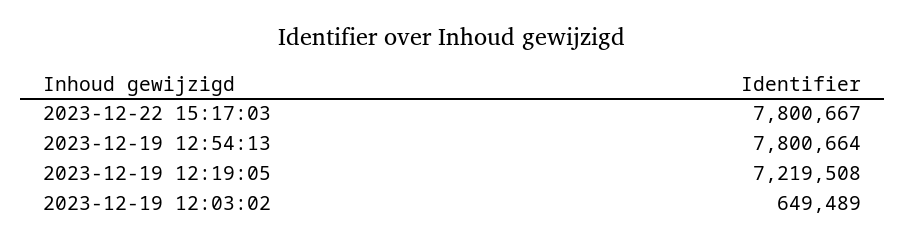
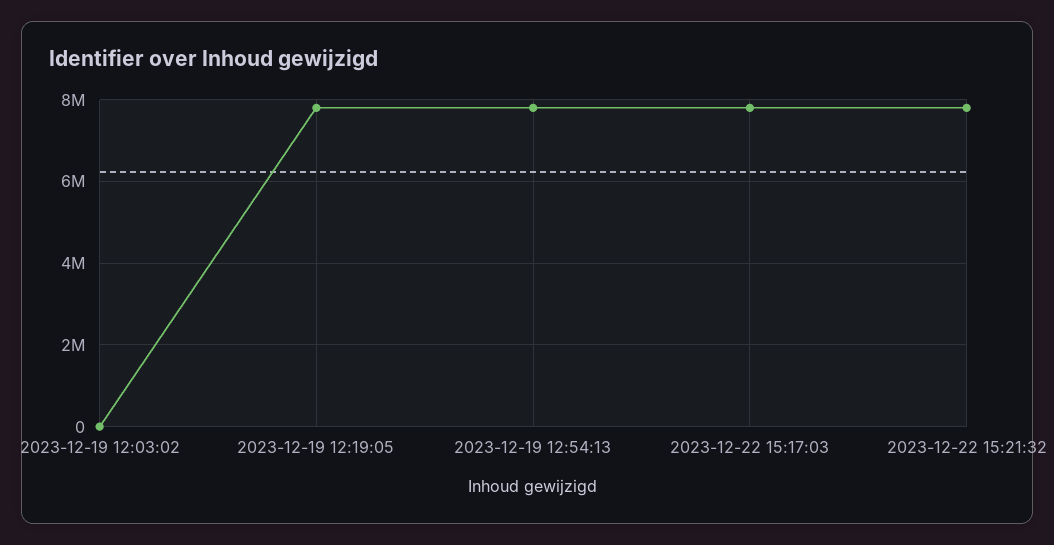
2023-12-19 12:19:05: 7219508 -> 7800000
2023-12-19 12:03:02: 649489 -> 0
2023-12-22 15:21:32: none -> 7800000

